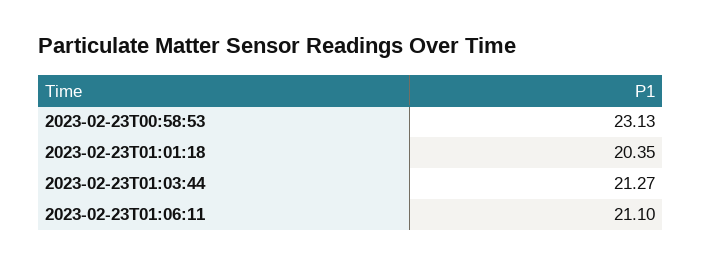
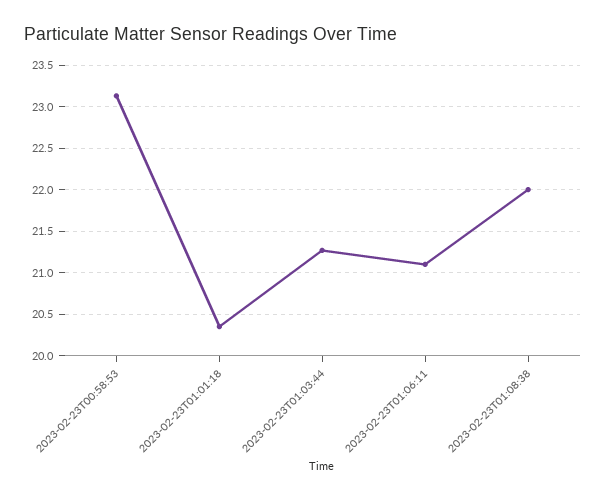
2023-02-23T01:08:38: none -> 22

